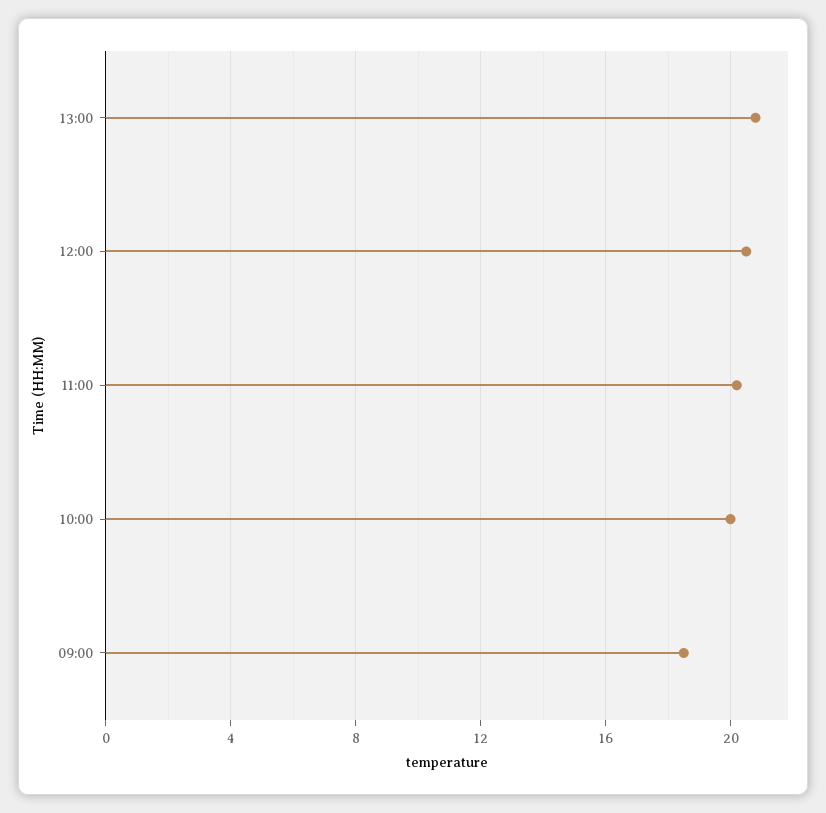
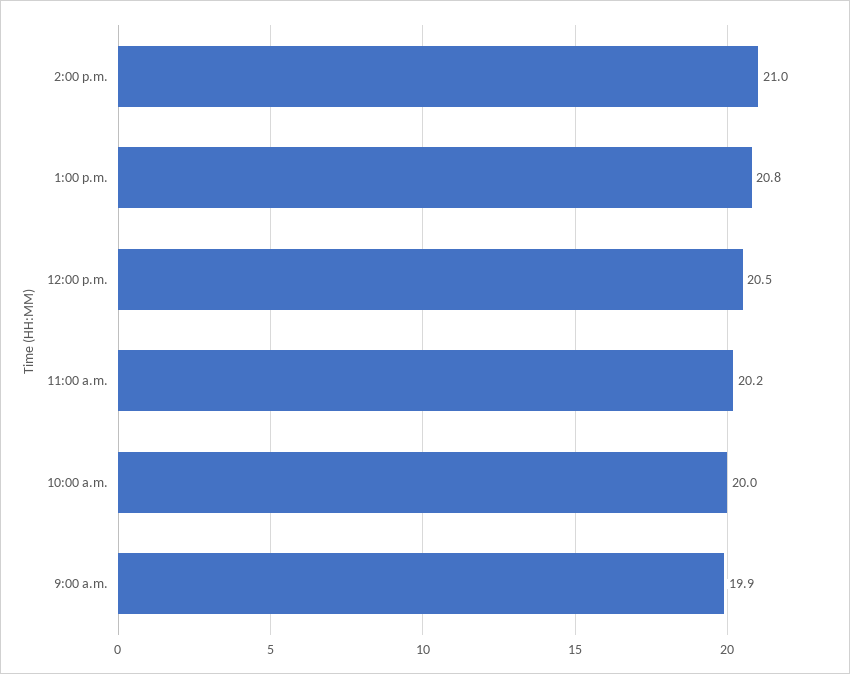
09:00: 18.5 -> 19.9
2:00 p.m.: none -> 21

